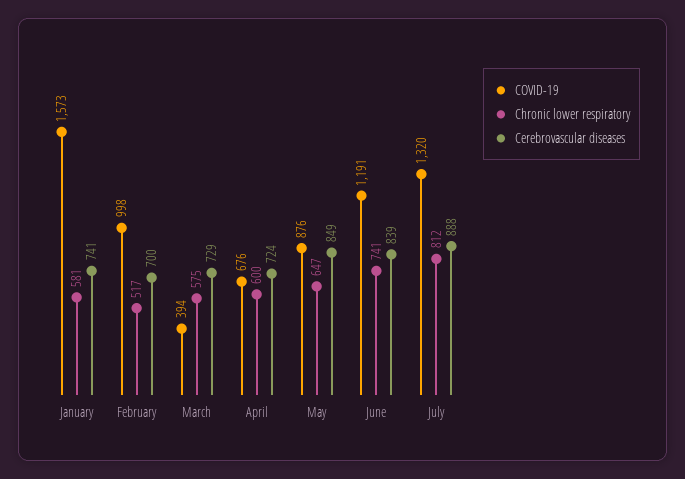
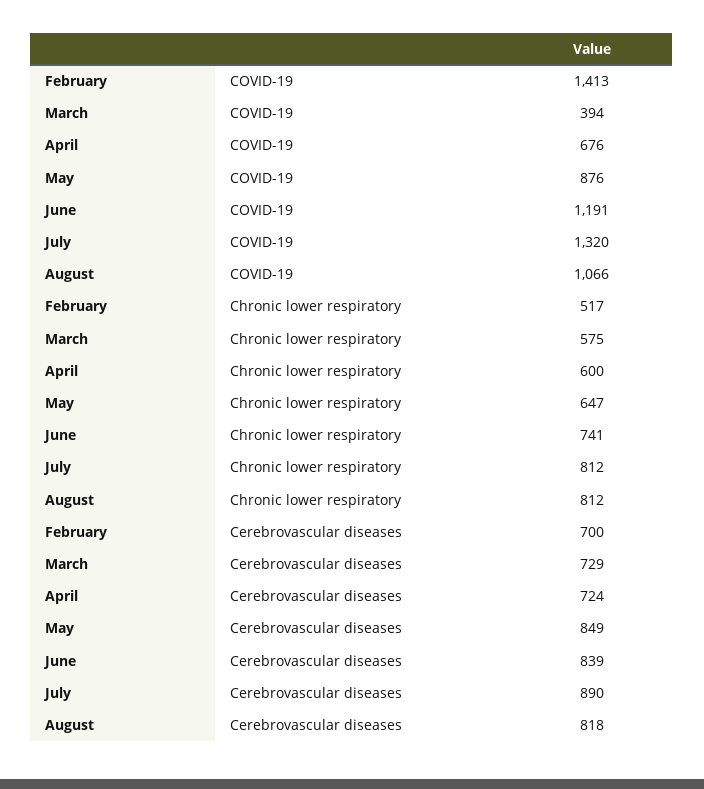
COVID-19, January: 1573 -> none
Chronic lower respiratory, January: 581 -> none
Cerebrovascular diseases, January: 741 -> none
COVID-19, February: 998 -> 1413
Cerebrovascular diseases, July: 888 -> 890
COVID-19, August: none -> 1066
Chronic lower respiratory, August: none -> 812
Cerebrovascular diseases, August: none -> 818

